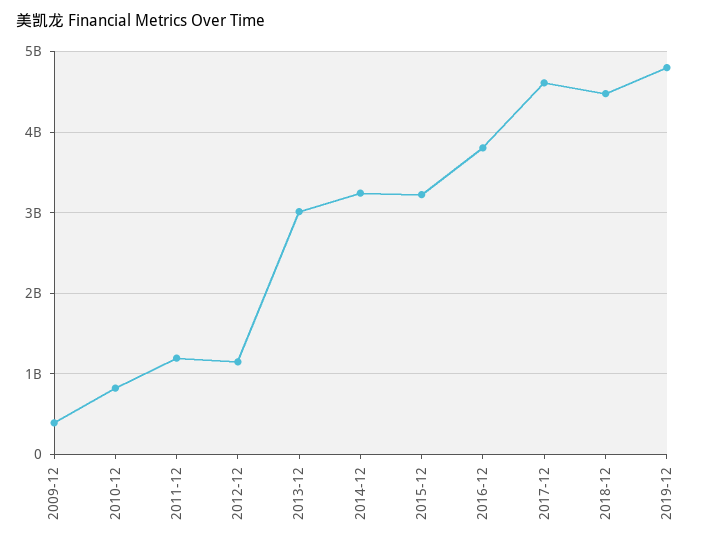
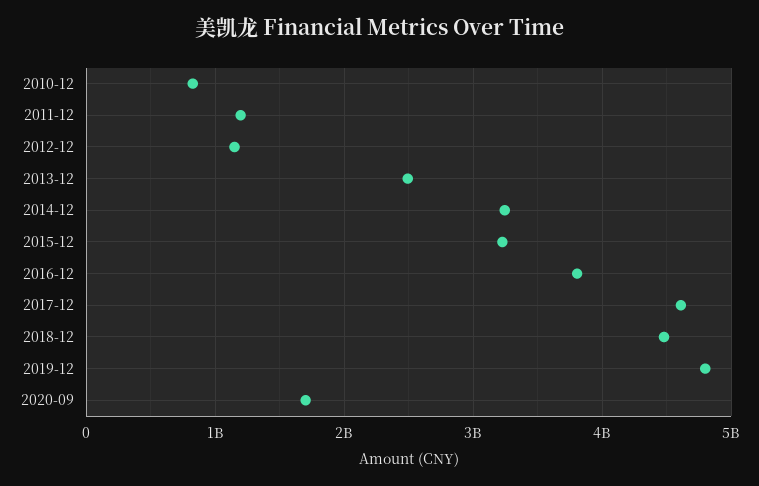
2009-12: 400000000 -> none
2013-12: 3000000000 -> 2500000000
2020-09: none -> 1700000000

